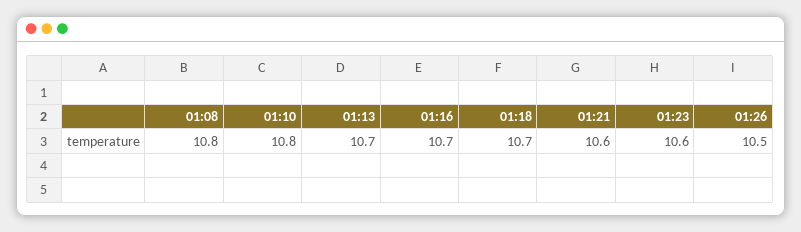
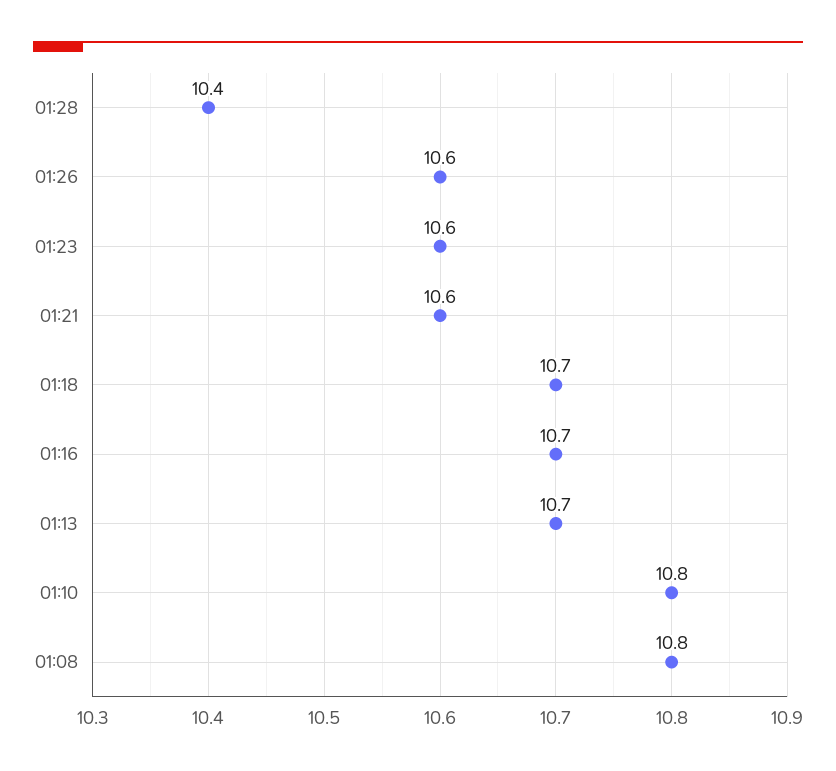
01:26: 10.5 -> 10.6
01:28: none -> 10.4

